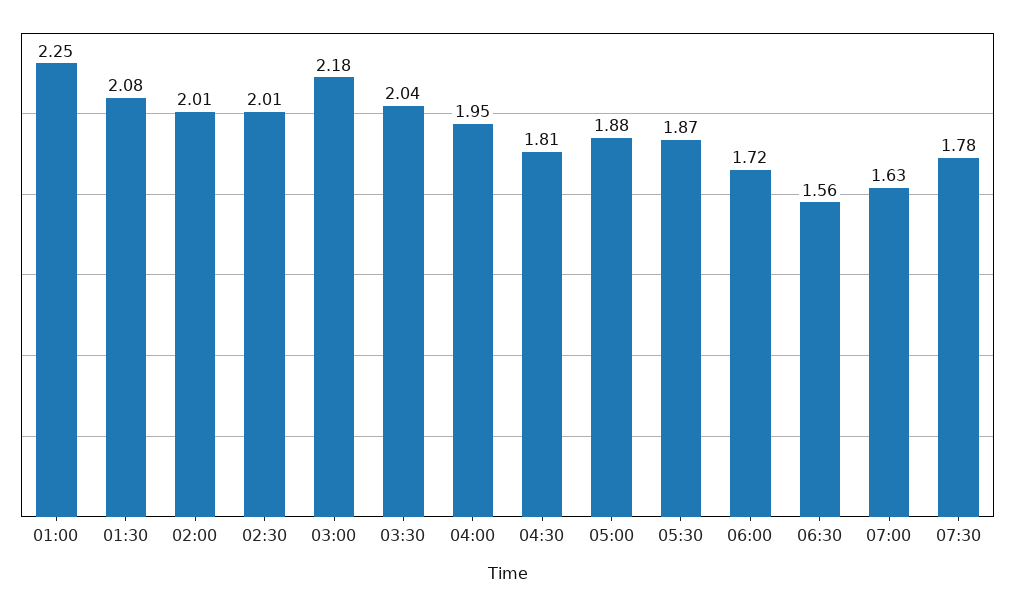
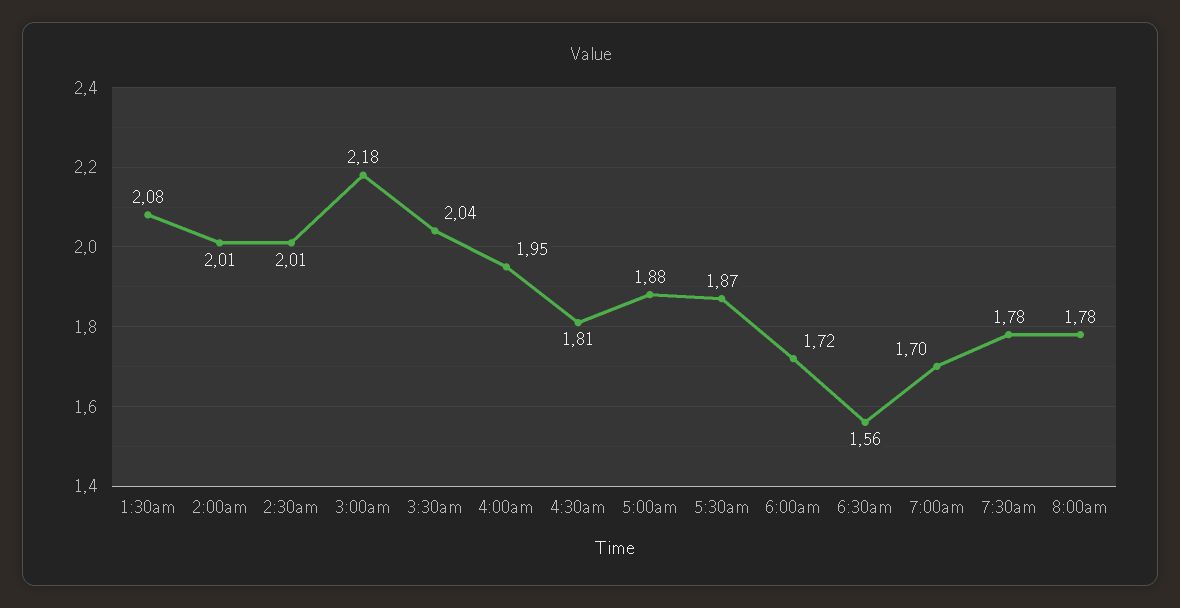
01:00: 2.25 -> none
07:00: 1.63 -> 1.7
8:00am: none -> 1.78

